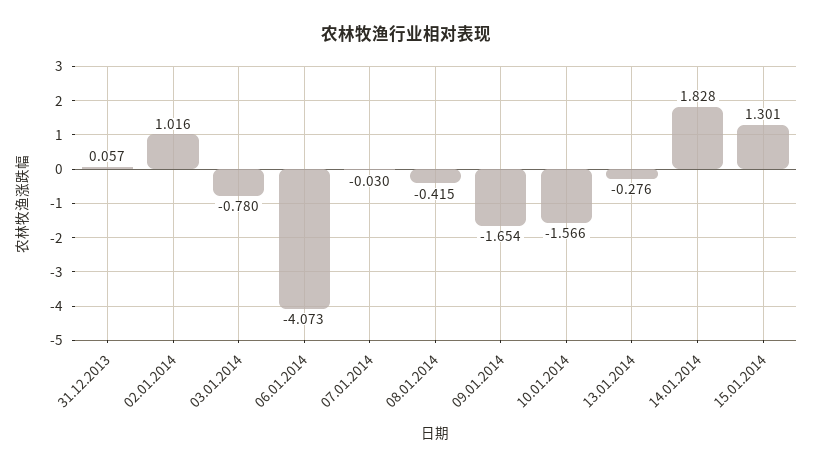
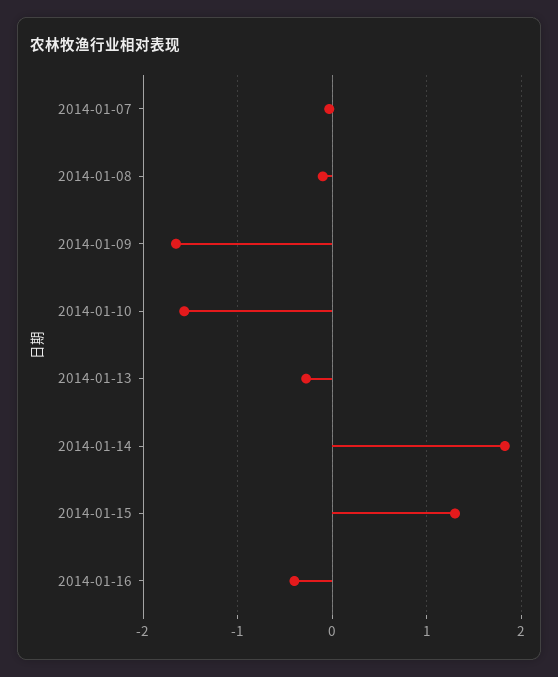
31.12.2013: 0.057 -> none
02.01.2014: 1.016 -> none
03.01.2014: -0.78 -> none
06.01.2014: -4.073 -> none
08.01.2014: -0.415 -> -0.1
2014-01-16: none -> -0.4

